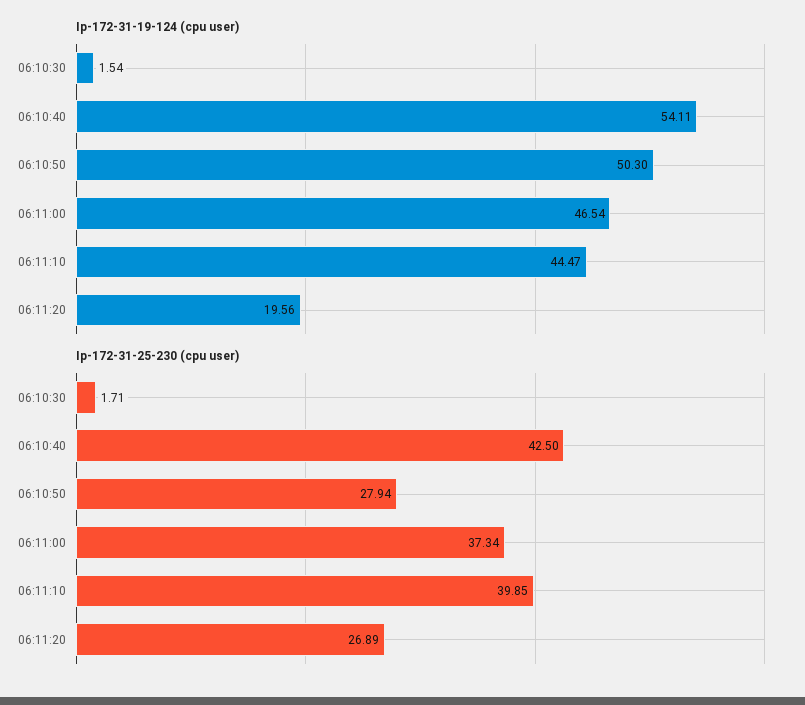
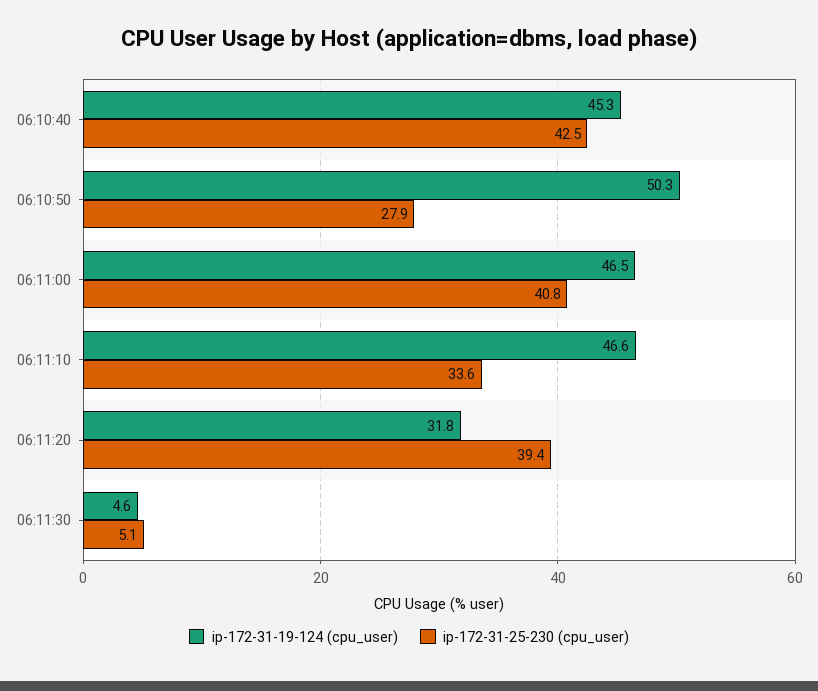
Ip-172-31-19-124 (cpu user), 06:10:30: 1.54 -> none
Ip-172-31-19-124 (cpu user), 06:10:40: 54.11 -> 45.3
Ip-172-31-19-124 (cpu user), 06:11:10: 44.47 -> 46.6
Ip-172-31-19-124 (cpu user), 06:11:20: 19.56 -> 31.8
Ip-172-31-25-230 (cpu user), 06:10:30: 1.71 -> none
Ip-172-31-25-230 (cpu user), 06:11:00: 37.34 -> 40.8
Ip-172-31-25-230 (cpu user), 06:11:10: 39.85 -> 33.6
Ip-172-31-25-230 (cpu user), 06:11:20: 26.89 -> 39.4
Ip-172-31-19-124 (cpu user), 06:11:30: none -> 4.6
Ip-172-31-25-230 (cpu user), 06:11:30: none -> 5.1

